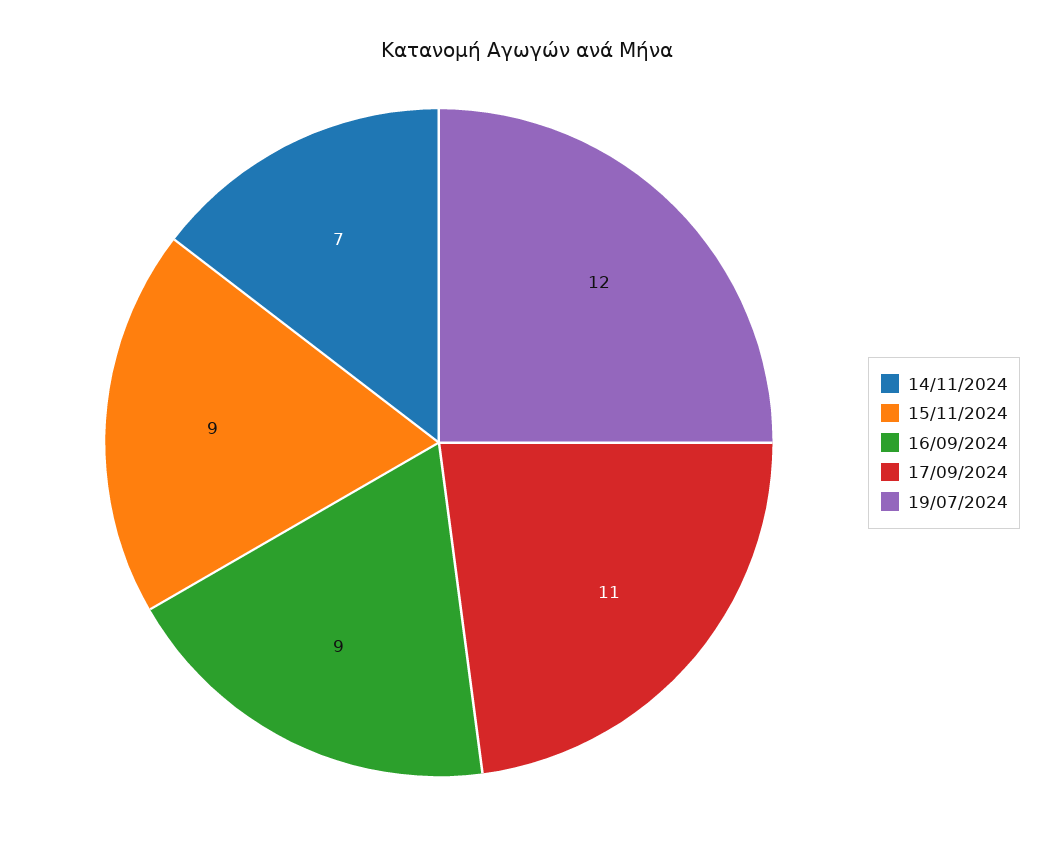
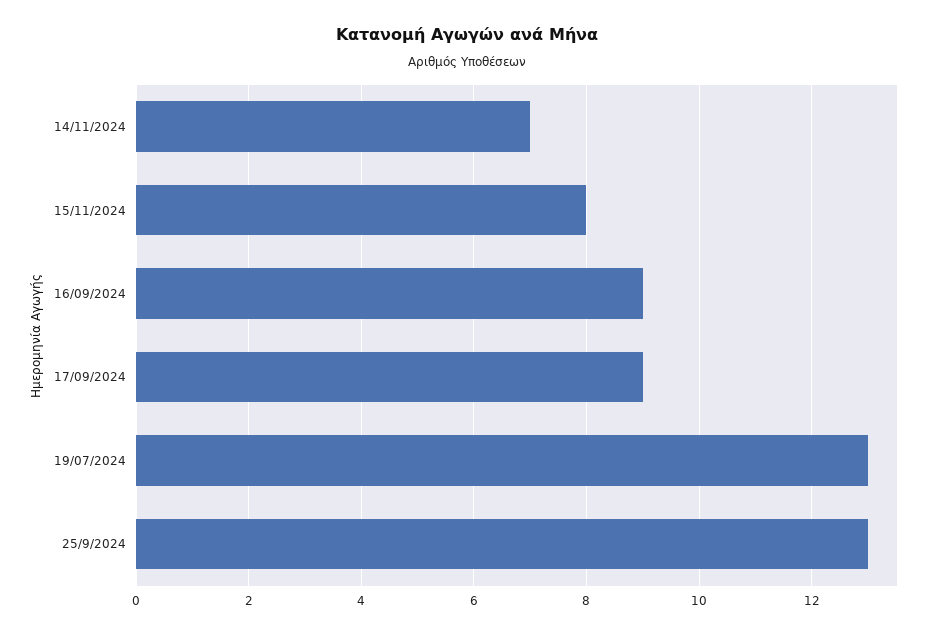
15/11/2024: 9 -> 8
17/09/2024: 11 -> 9
19/07/2024: 12 -> 13
25/9/2024: none -> 13

